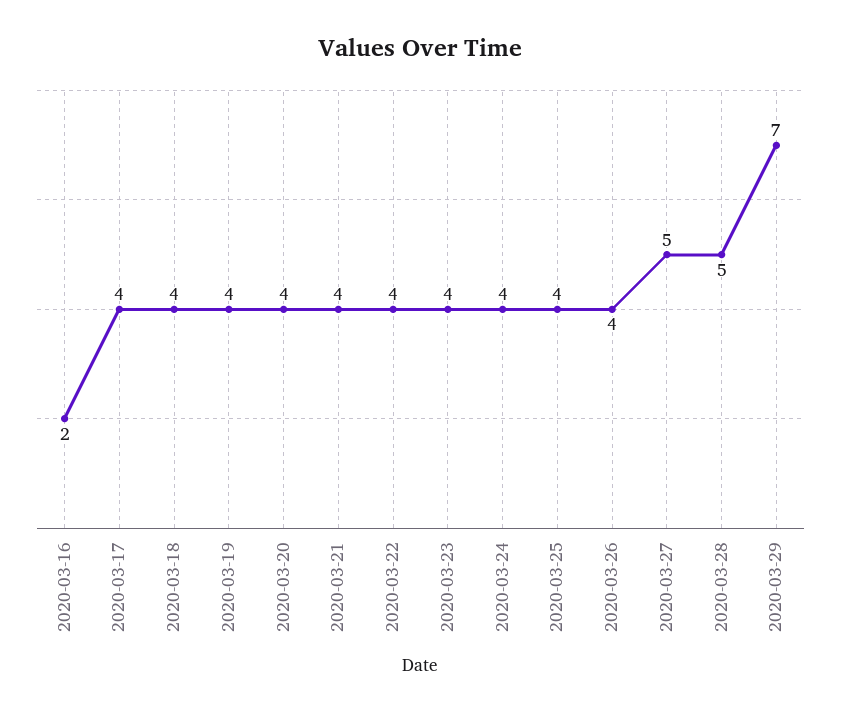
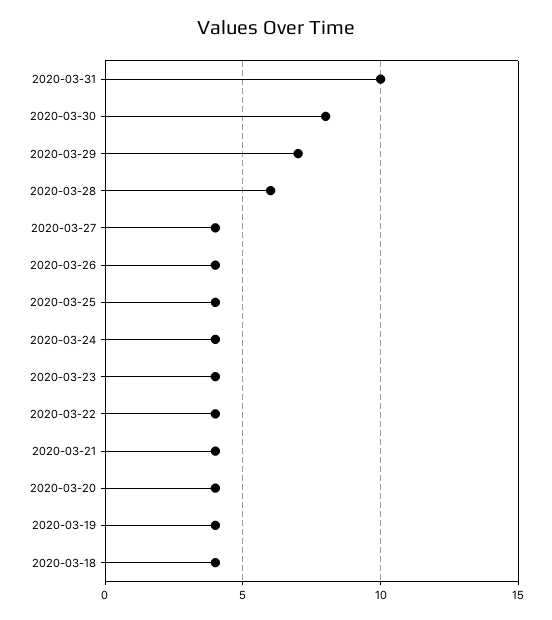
2020-03-16: 2 -> none
2020-03-17: 4 -> none
2020-03-27: 5 -> 4
2020-03-28: 5 -> 6
2020-03-31: none -> 10
2020-03-30: none -> 8

